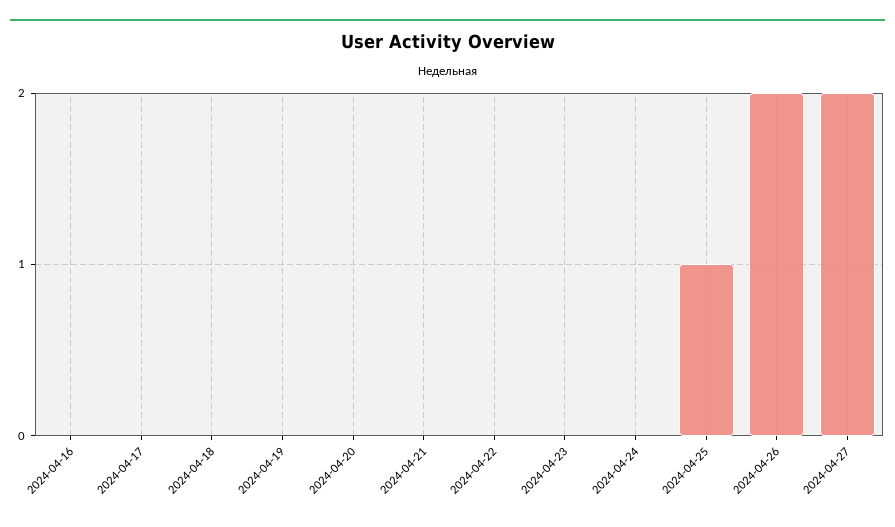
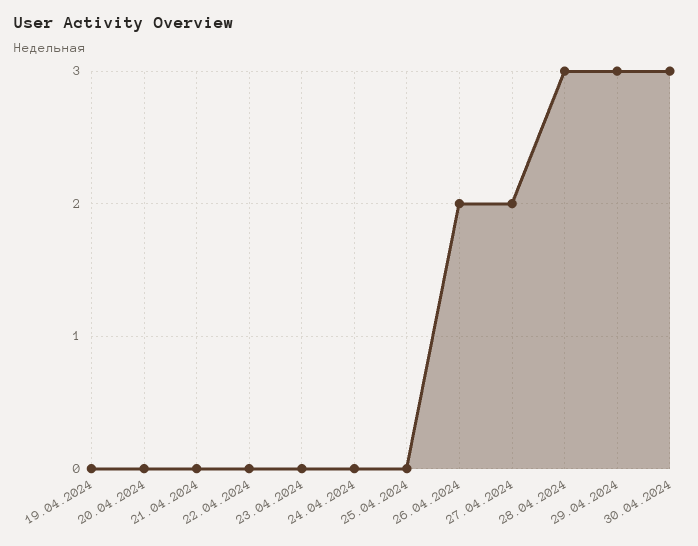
2024-04-16: 0 -> none
2024-04-17: 0 -> none
2024-04-18: 0 -> none
2024-04-25: 1 -> 0
28.04.2024: none -> 3
29.04.2024: none -> 3
30.04.2024: none -> 3

